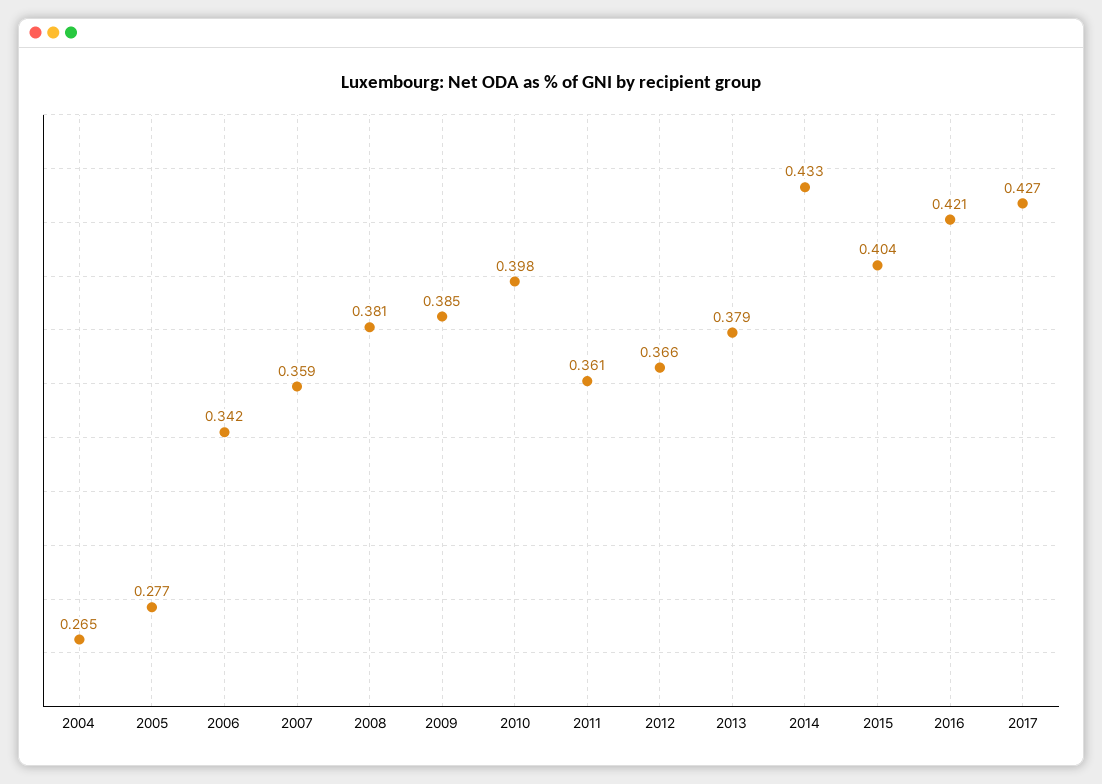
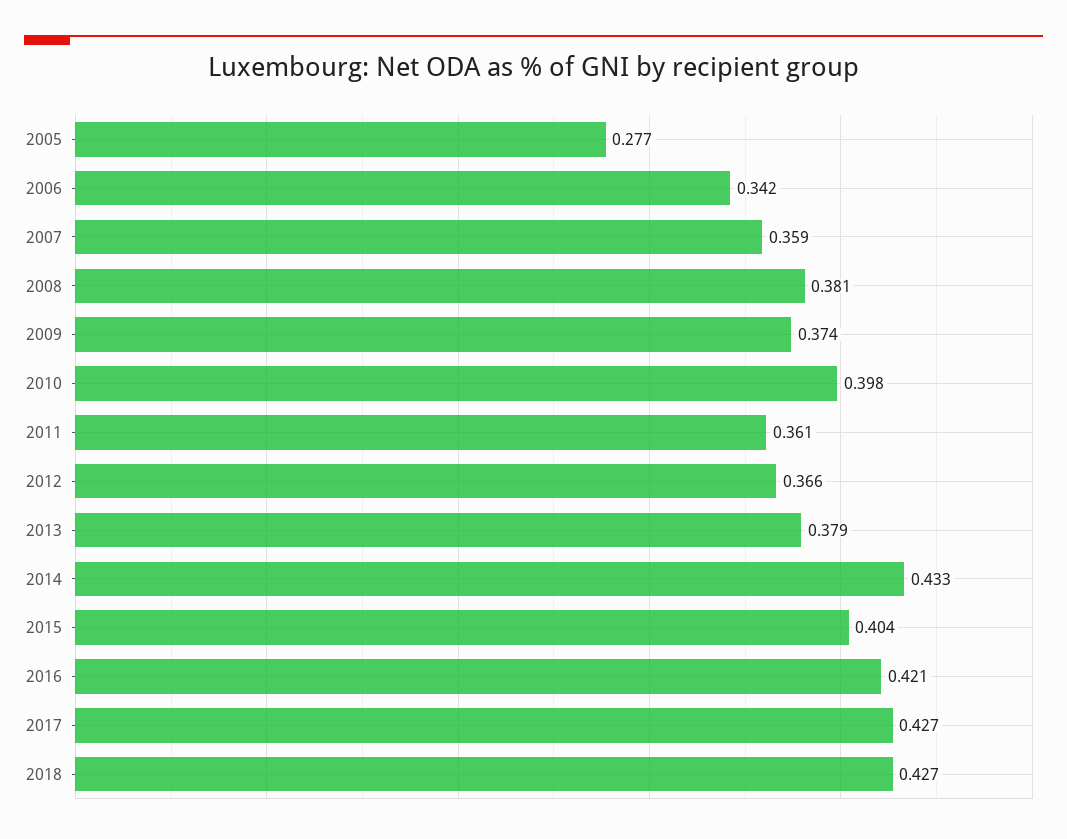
2004: 0.265 -> none
2009: 0.385 -> 0.374
2018: none -> 0.427

